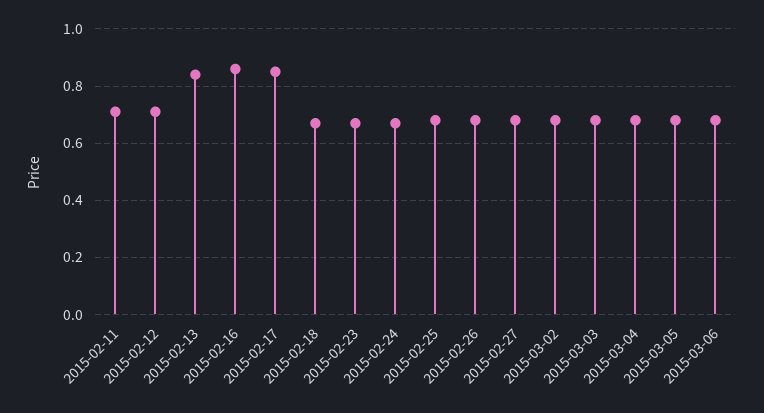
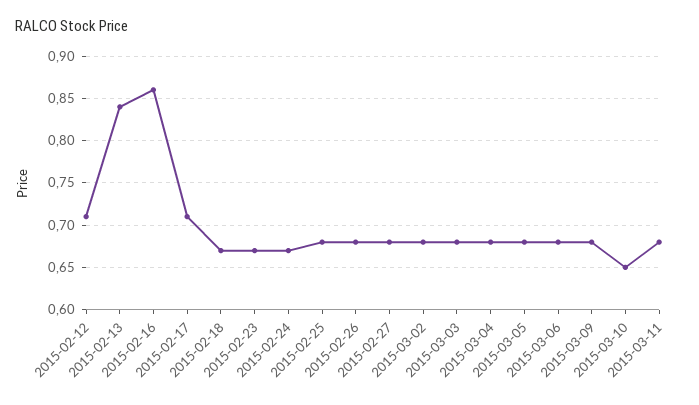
2015-02-11: 0.7 -> none
2015-02-17: 0.85 -> 0.71
2015-03-09: none -> 0.68
2015-03-10: none -> 0.65
2015-03-11: none -> 0.68

